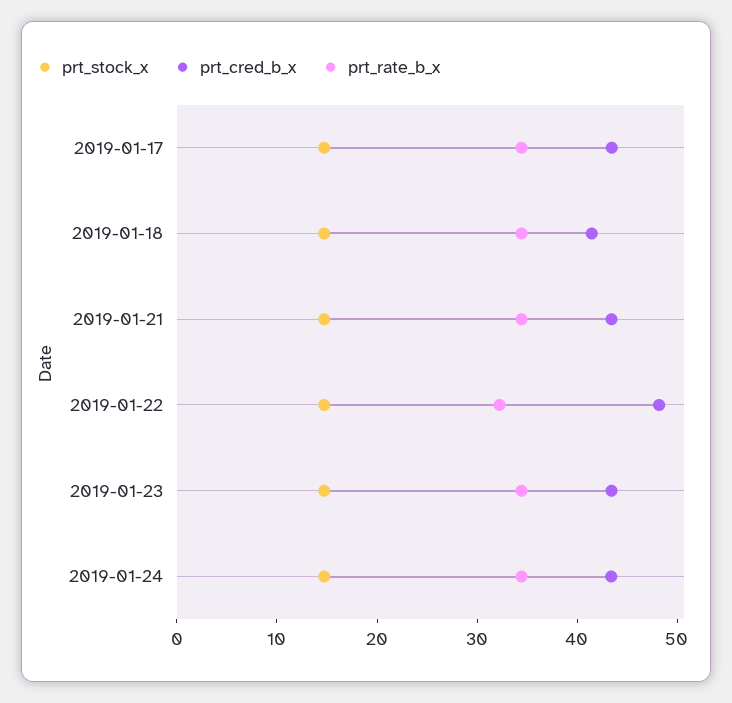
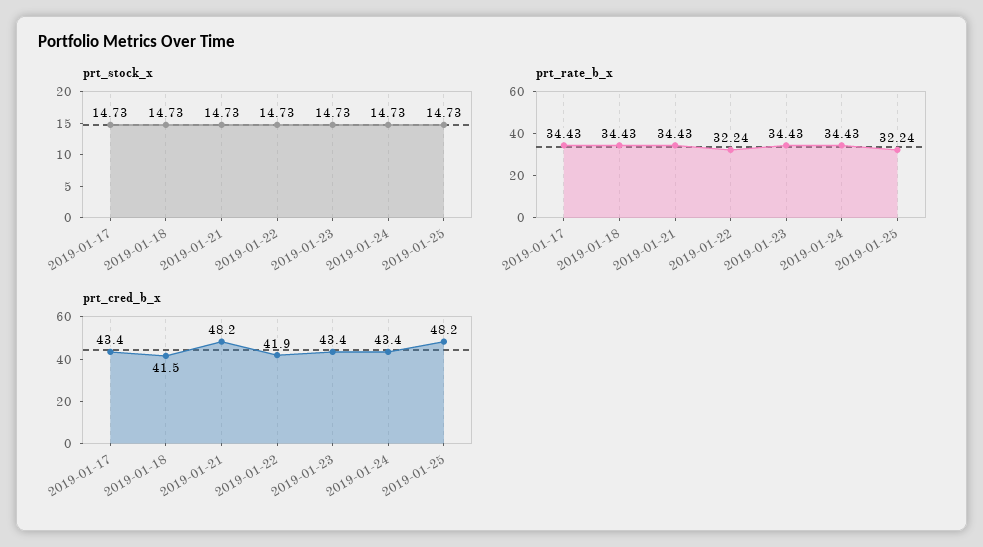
prt_cred_b_x, 2019-01-21: 44 -> 48.2
prt_cred_b_x, 2019-01-22: 48 -> 41.9
prt_stock_x, 2019-01-25: none -> 14.73
prt_rate_b_x, 2019-01-25: none -> 32.24
prt_cred_b_x, 2019-01-25: none -> 48.2

